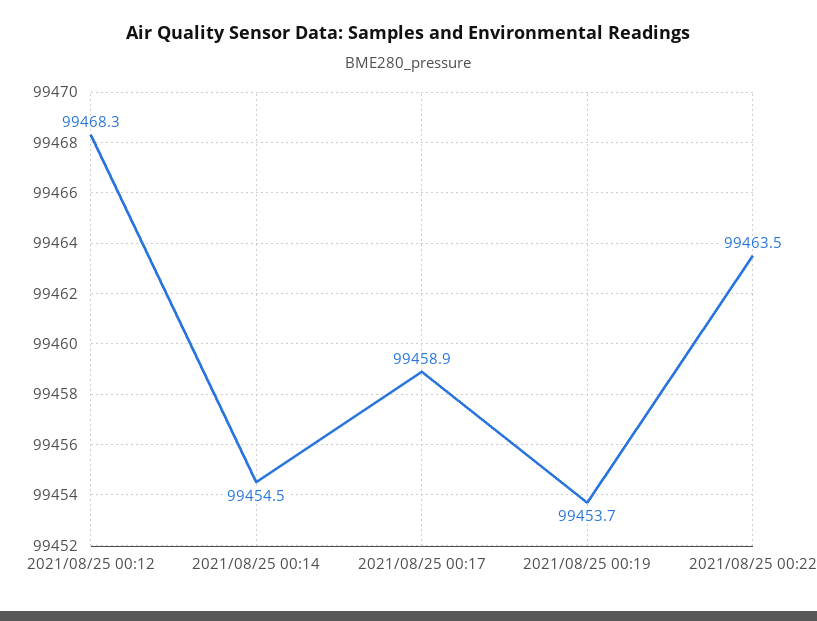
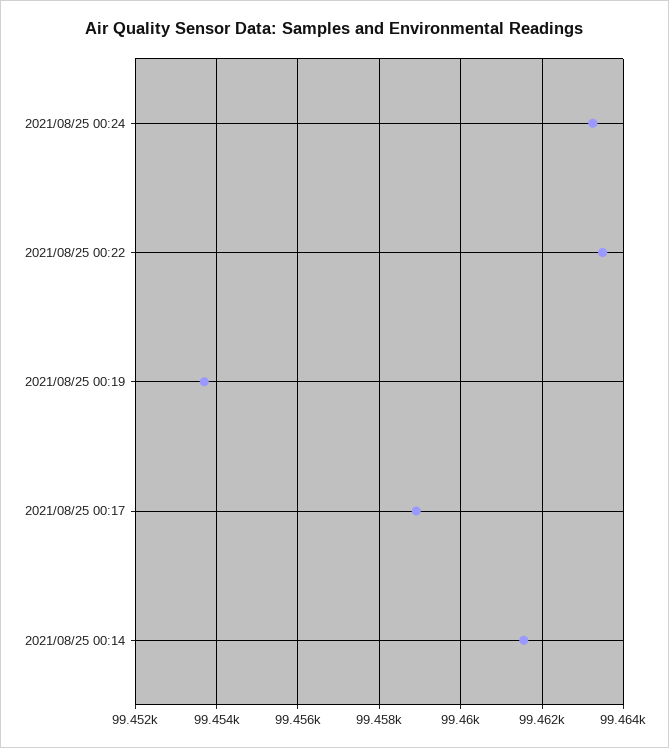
2021/08/25 00:12: 99468.3 -> none
2021/08/25 00:14: 99454.5 -> 99461.6
2021/08/25 00:24: none -> 99463.2

